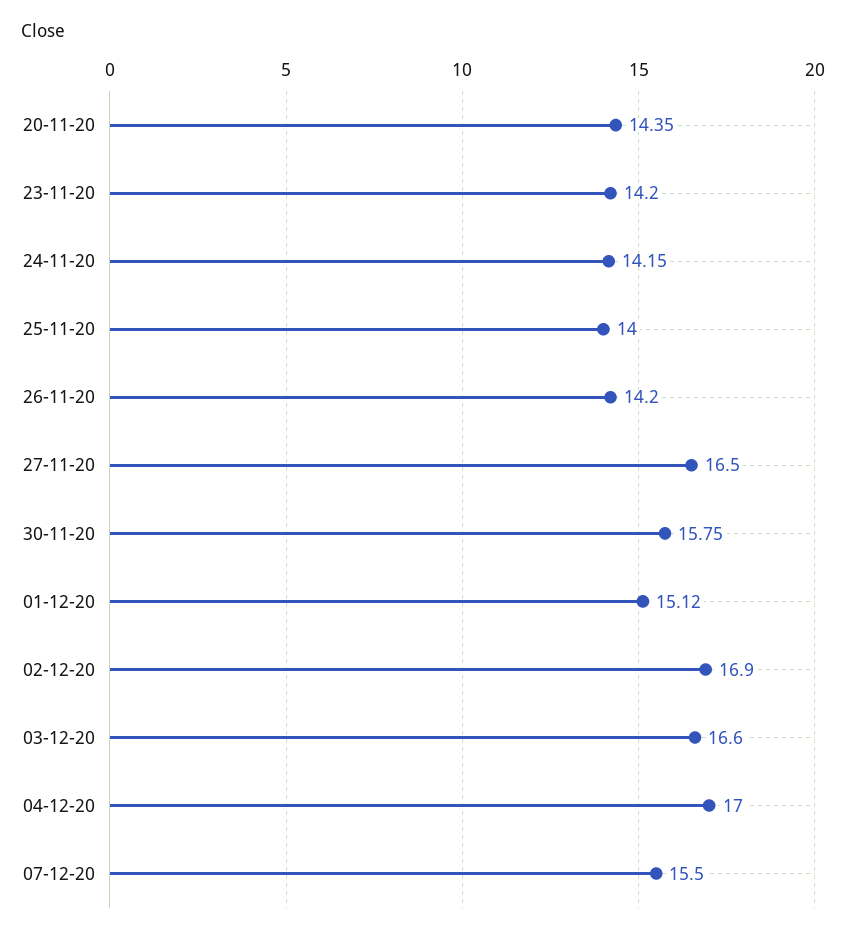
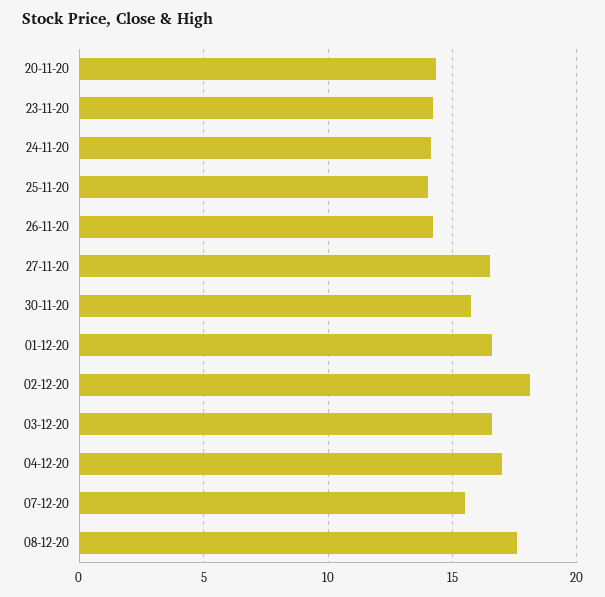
01-12-20: 15.12 -> 16.5
02-12-20: 16.9 -> 18
08-12-20: none -> 17.5

